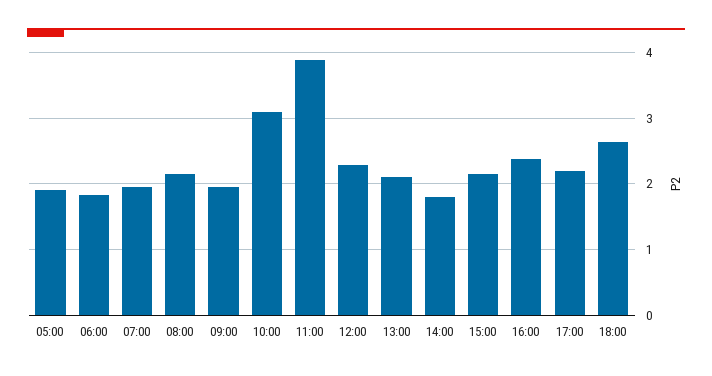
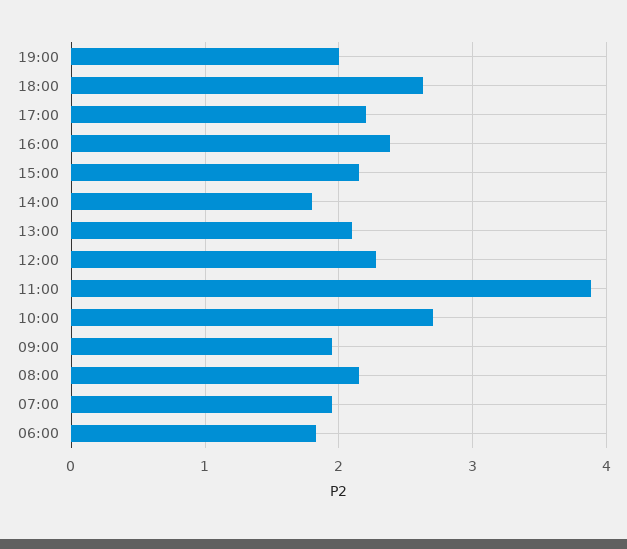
05:00: 1.9 -> none
10:00: 3.1 -> 2.7
19:00: none -> 2

